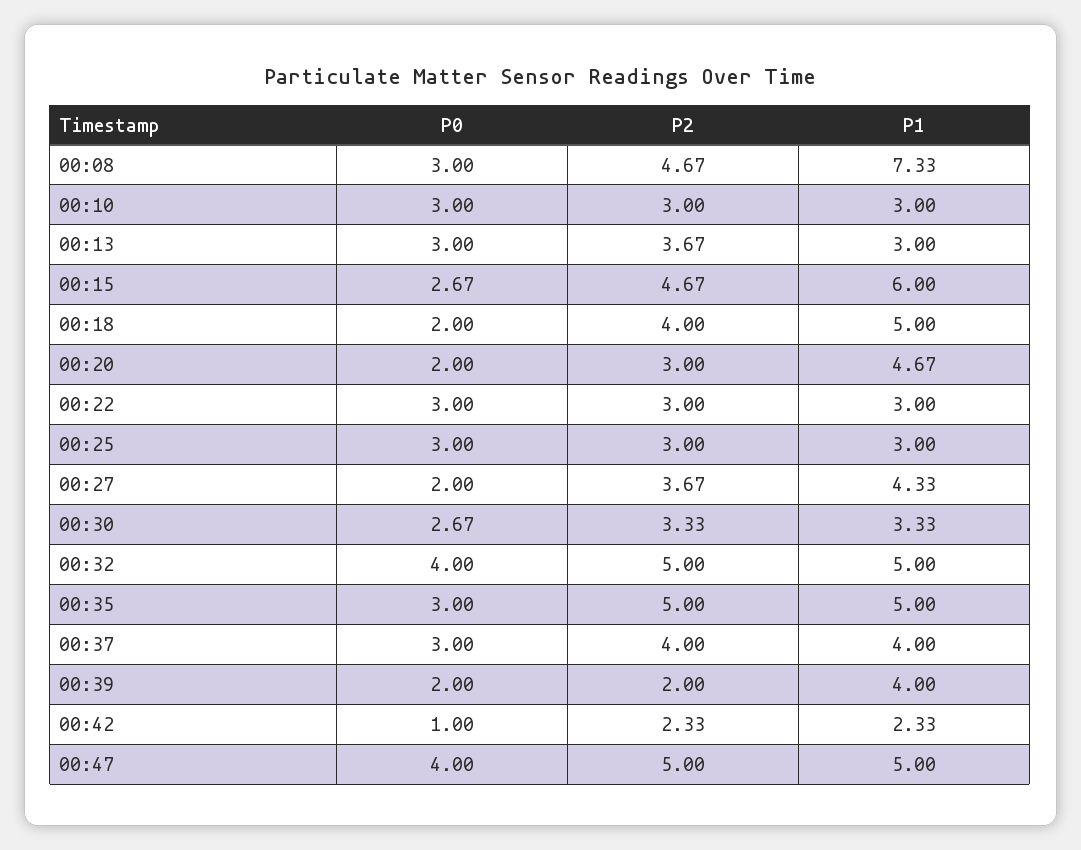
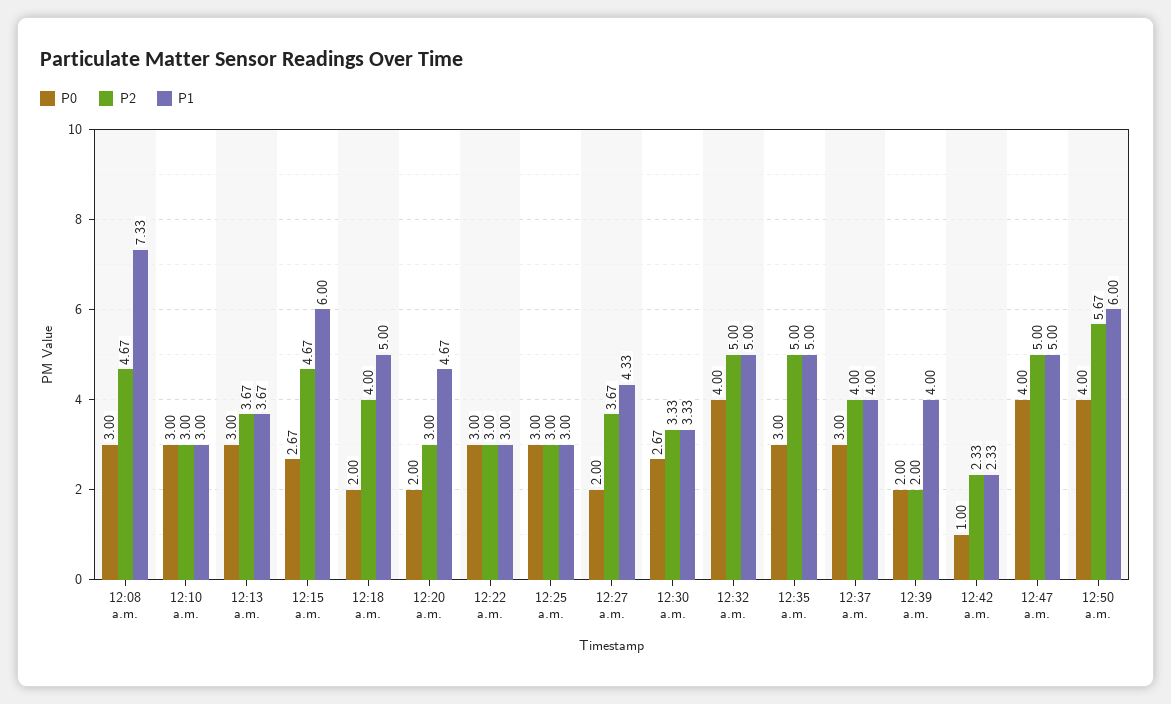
P1, 00:13: 3 -> 3.67
P0, 12:50 a.m.: none -> 4
P2, 12:50 a.m.: none -> 5.67
P1, 12:50 a.m.: none -> 6

